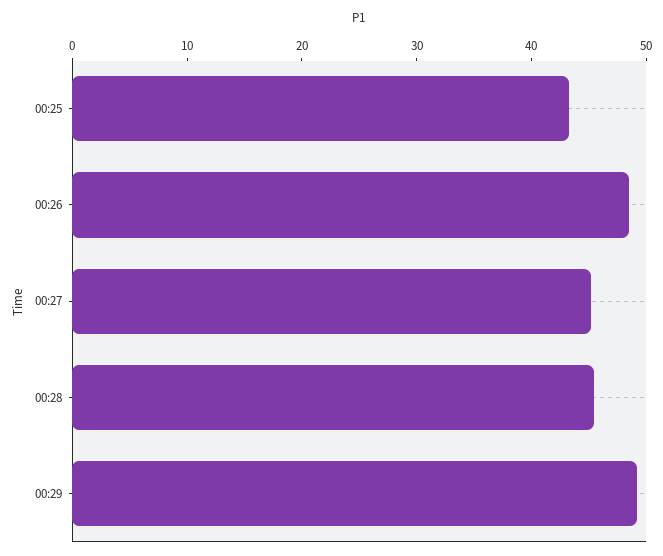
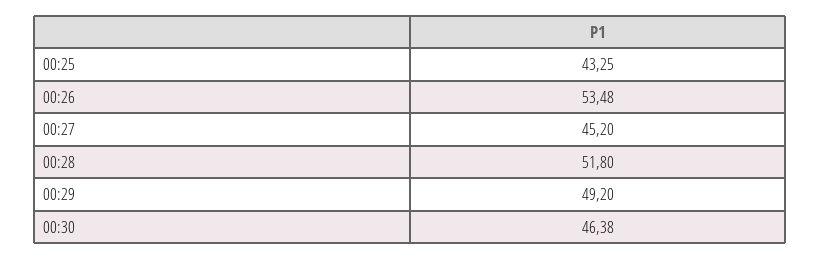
00:26: 48 -> 53.48
00:28: 46 -> 51.8
00:30: none -> 46.38

